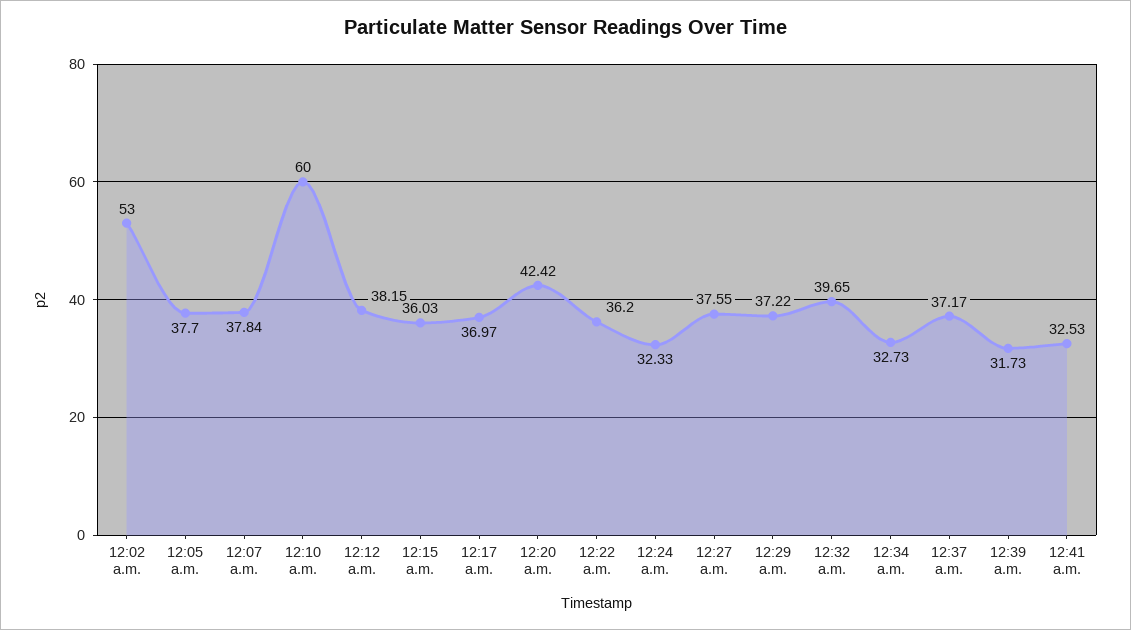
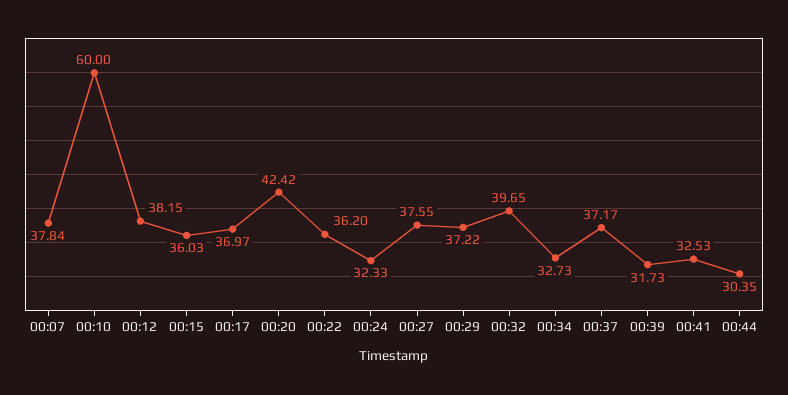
12:02 a.m.: 53 -> none
12:05 a.m.: 37.7 -> none
00:44: none -> 30.35

